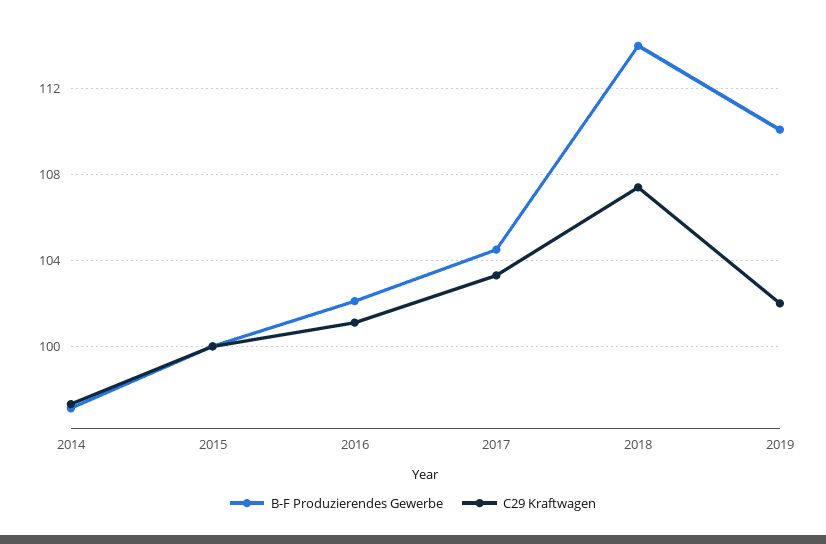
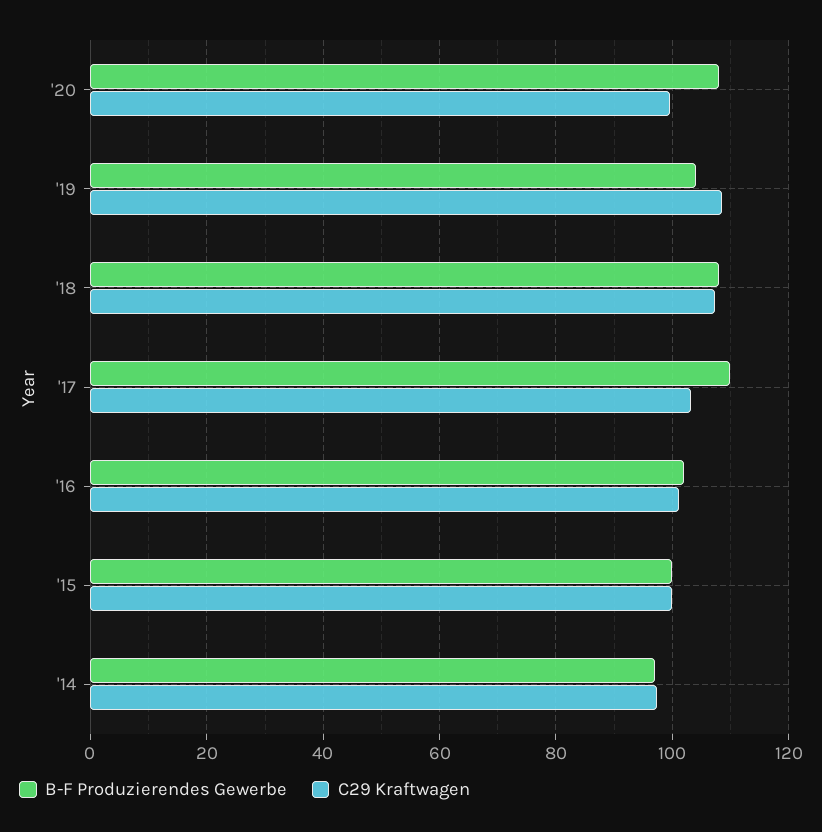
B-F Produzierendes Gewerbe, 2017: 104.5 -> 110
B-F Produzierendes Gewerbe, 2018: 114 -> 108
B-F Produzierendes Gewerbe, 2019: 110 -> 104
C29 Kraftwagen, 2019: 102 -> 108
B-F Produzierendes Gewerbe, '20: none -> 108
C29 Kraftwagen, '20: none -> 100

